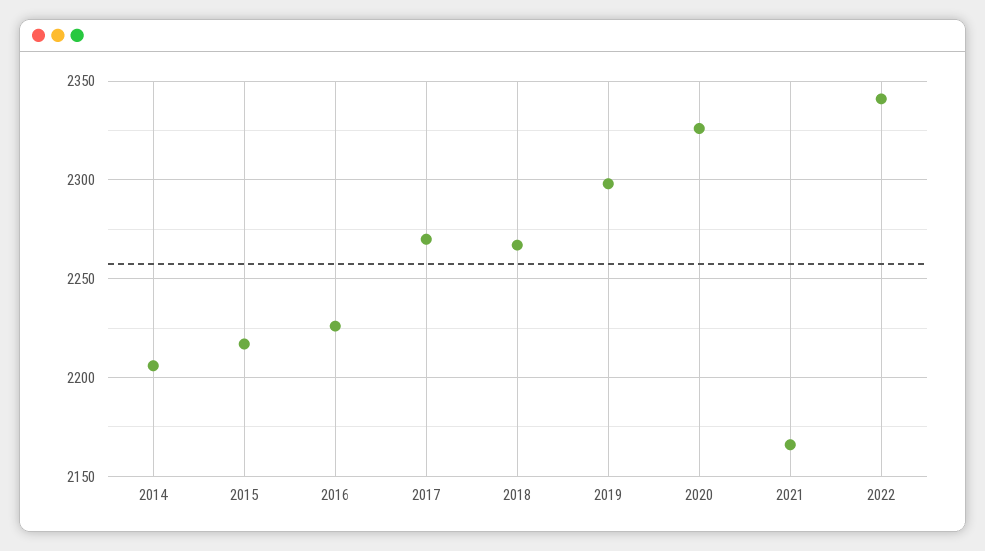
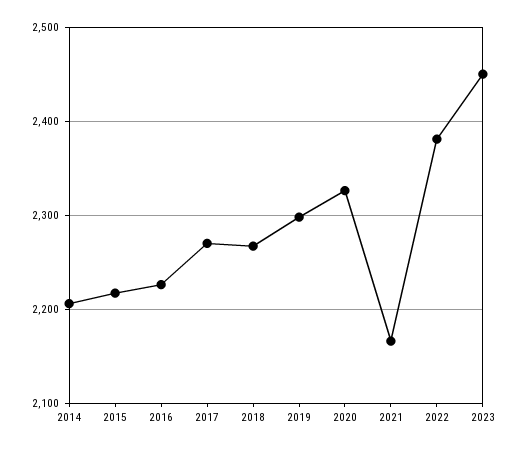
2022: 2340 -> 2380
2023: none -> 2450

